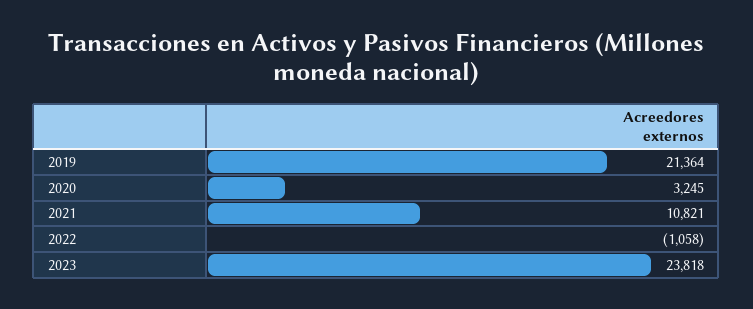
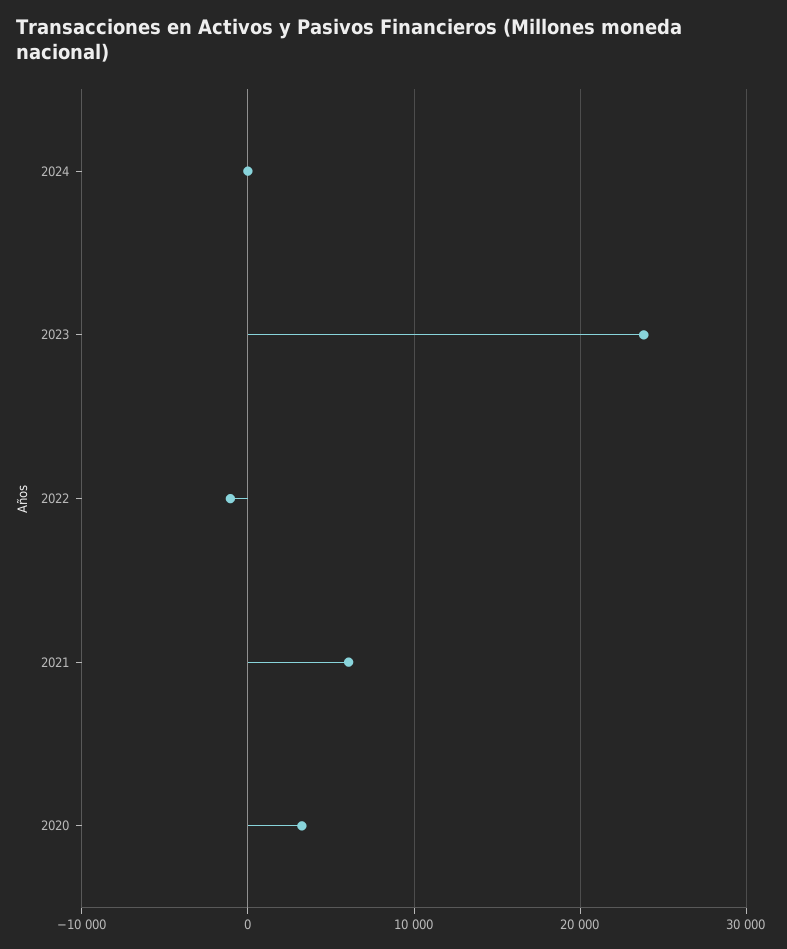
2019: 21364 -> none
2021: 10821 -> 6000
2024: none -> 0

